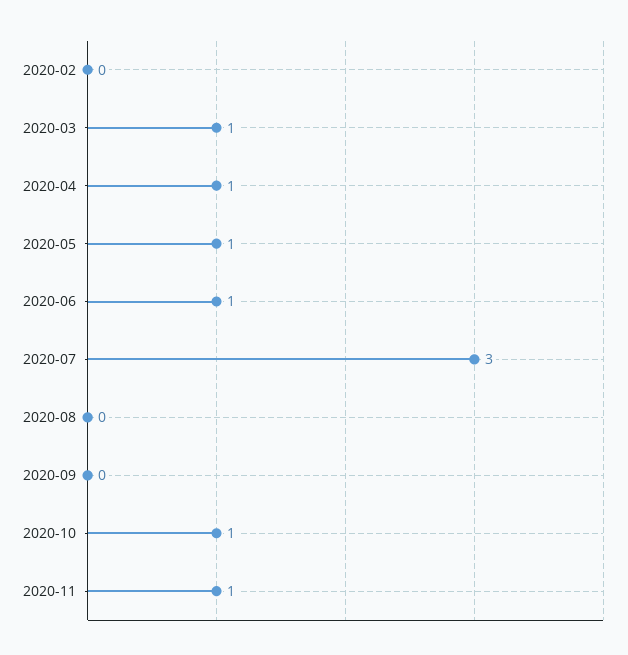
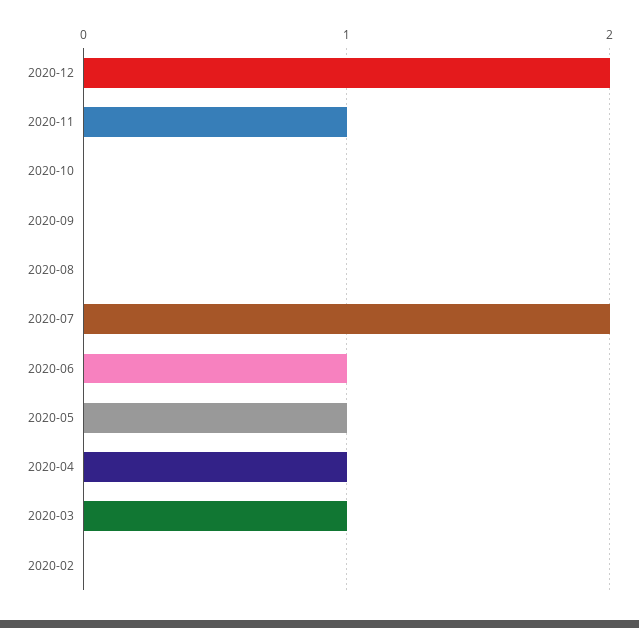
2020-07: 3 -> 2
2020-10: 1 -> 0
2020-12: none -> 2

